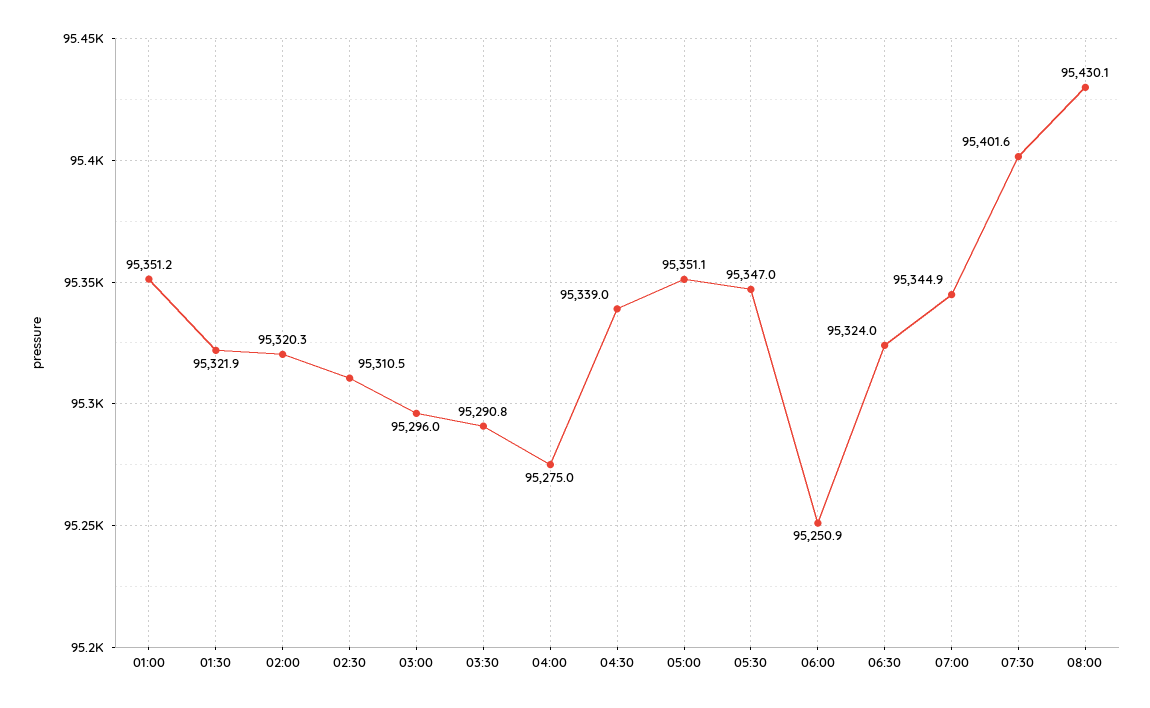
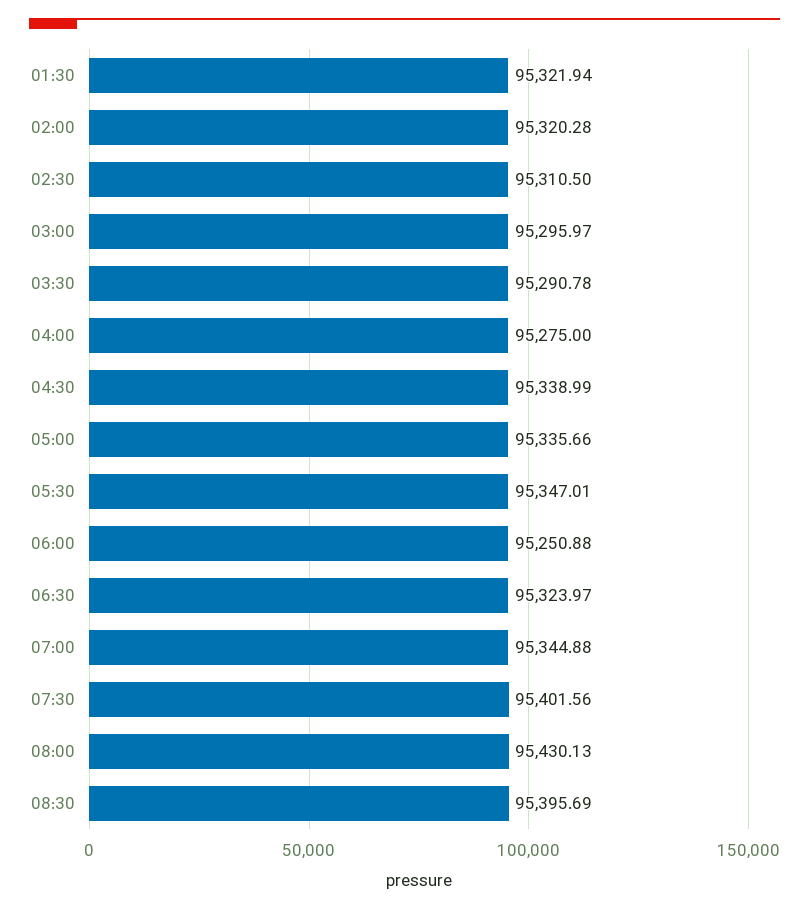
01:00: 95351.2 -> none
05:00: 95351.1 -> 95335.66
08:30: none -> 95395.69

